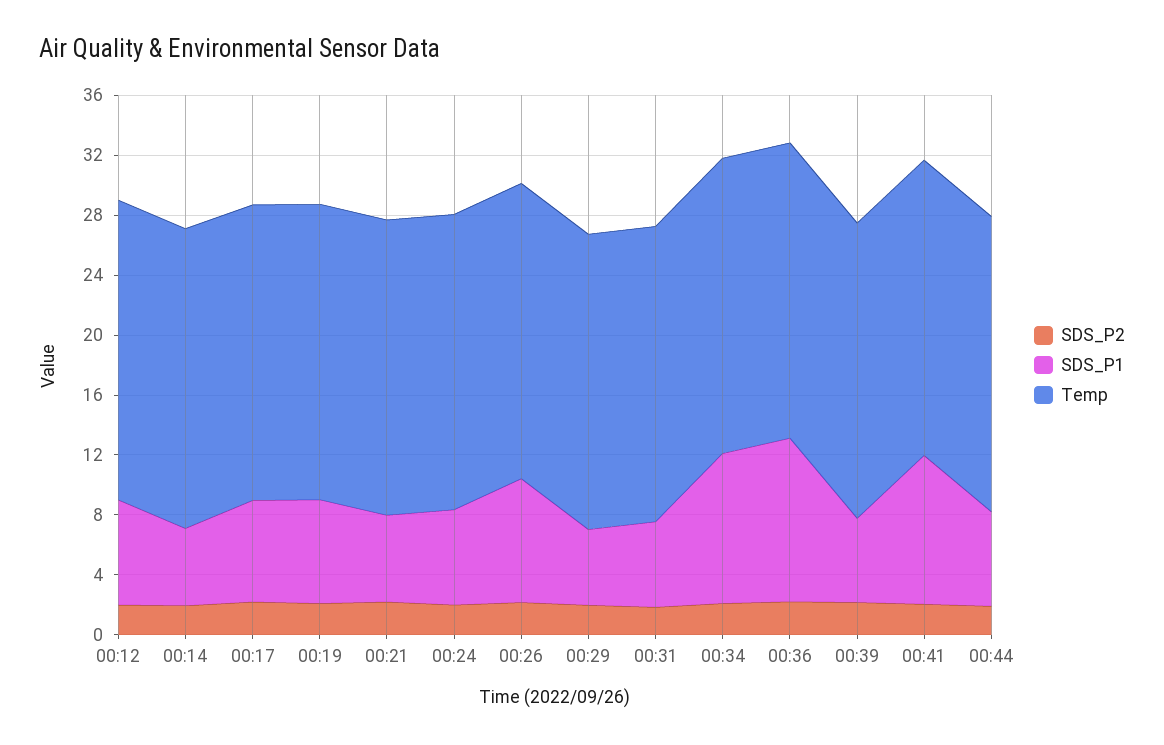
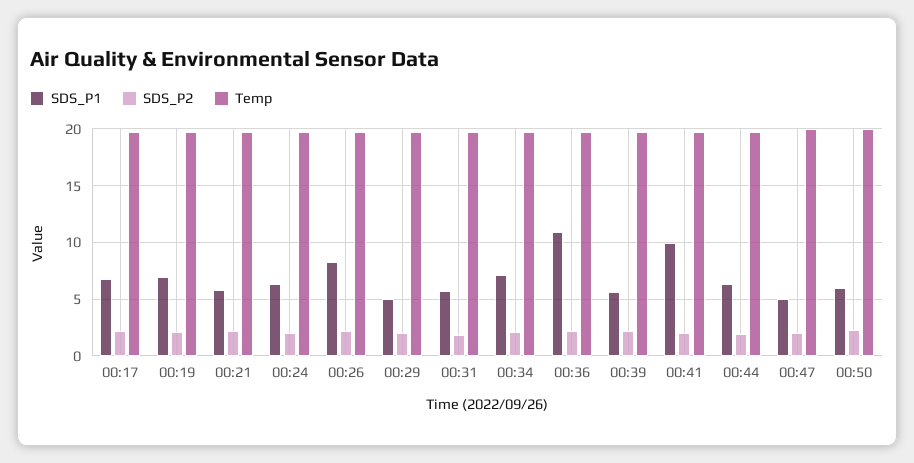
SDS_P2, 00:12: 2 -> none
SDS_P1, 00:12: 7 -> none
Temp, 00:12: 20 -> none
SDS_P2, 00:14: 2 -> none
SDS_P1, 00:14: 5 -> none
Temp, 00:14: 20 -> none
SDS_P1, 00:34: 10 -> 7
SDS_P1, 00:47: none -> 5
SDS_P2, 00:47: none -> 2
Temp, 00:47: none -> 20
SDS_P1, 00:50: none -> 6
SDS_P2, 00:50: none -> 2
Temp, 00:50: none -> 20

